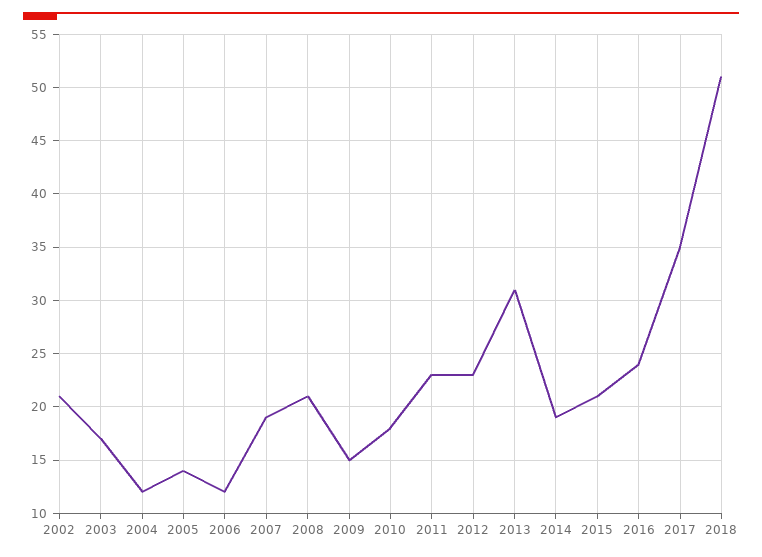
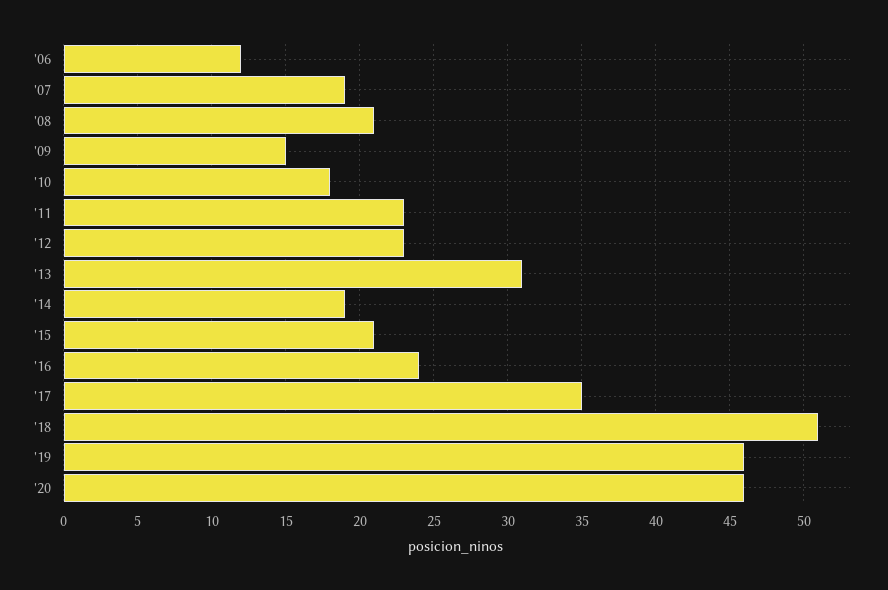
2002: 21 -> none
2003: 17 -> none
2004: 12 -> none
2005: 14 -> none
'19: none -> 46
'20: none -> 46

